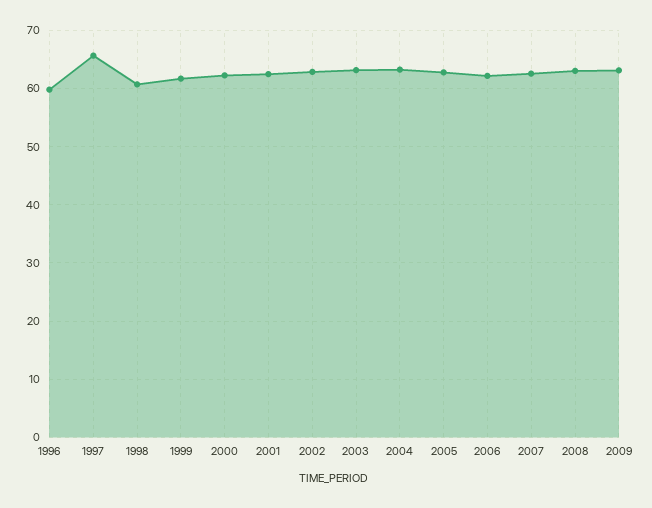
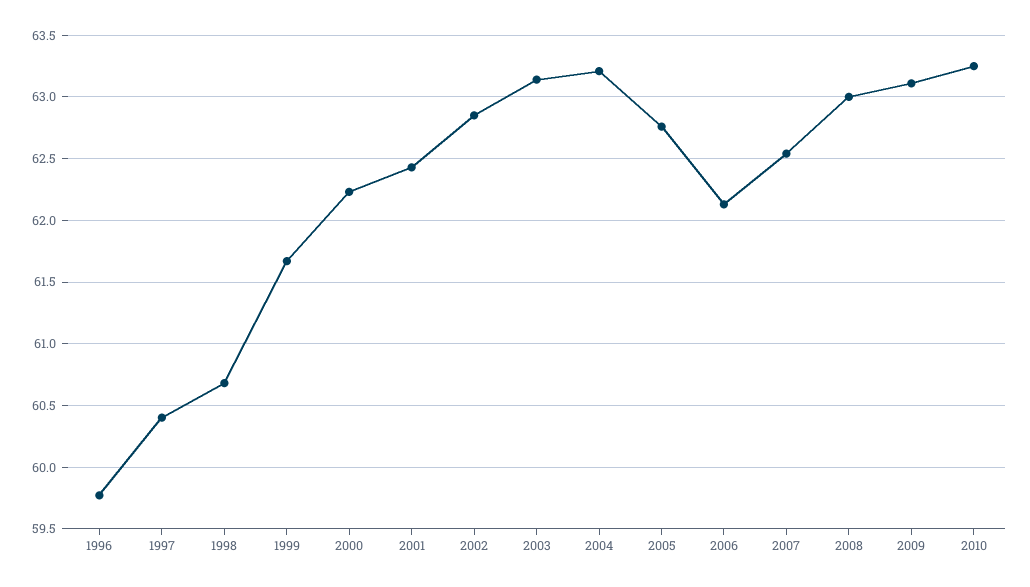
1997: 66 -> 60.4
2010: none -> 63.25

